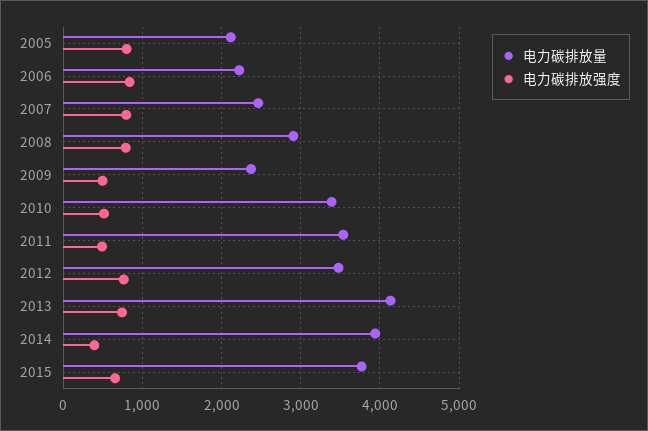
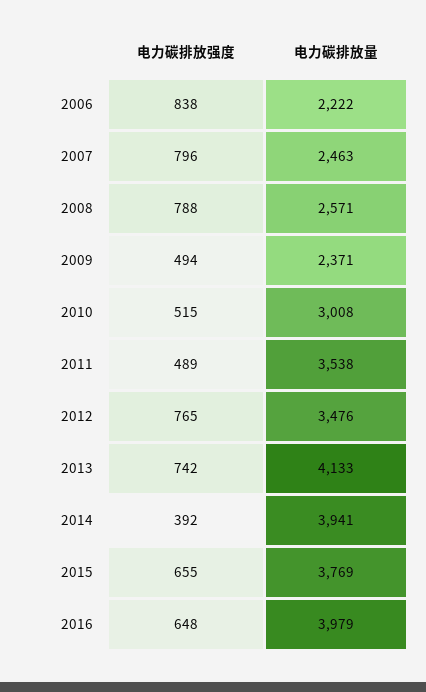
电力碳排放量, 2005: 2100 -> none
电力碳排放强度, 2005: 800 -> none
电力碳排放量, 2008: 2900 -> 2571
电力碳排放量, 2010: 3400 -> 3008
电力碳排放强度, 2016: none -> 648
电力碳排放量, 2016: none -> 3979

